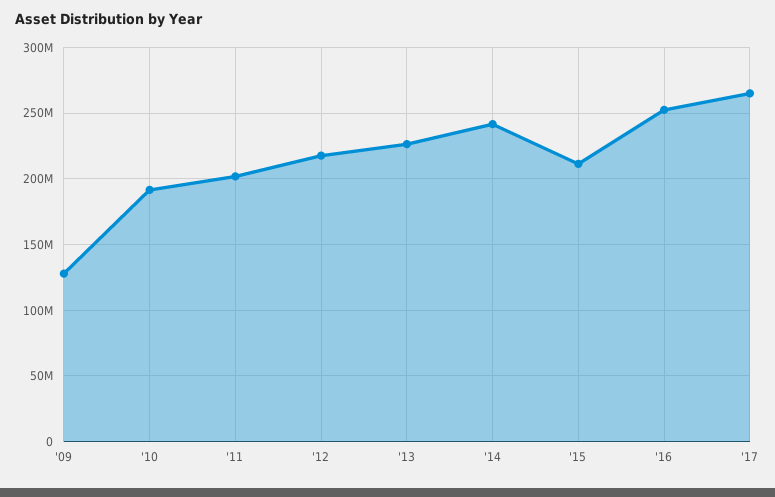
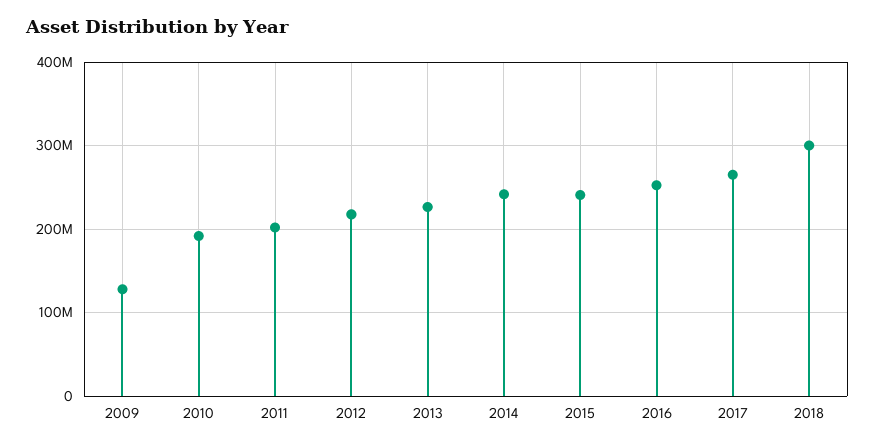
'15: 210000000 -> 240000000
2018: none -> 300000000

